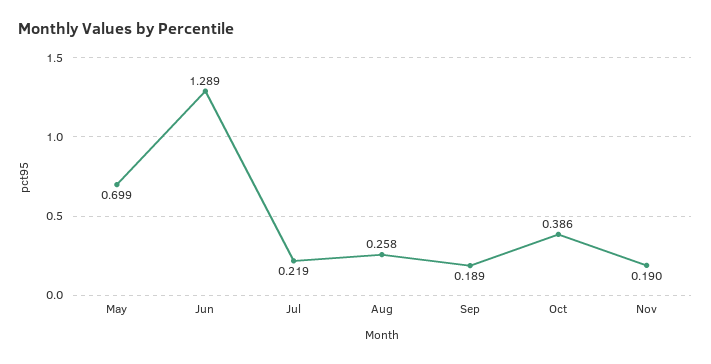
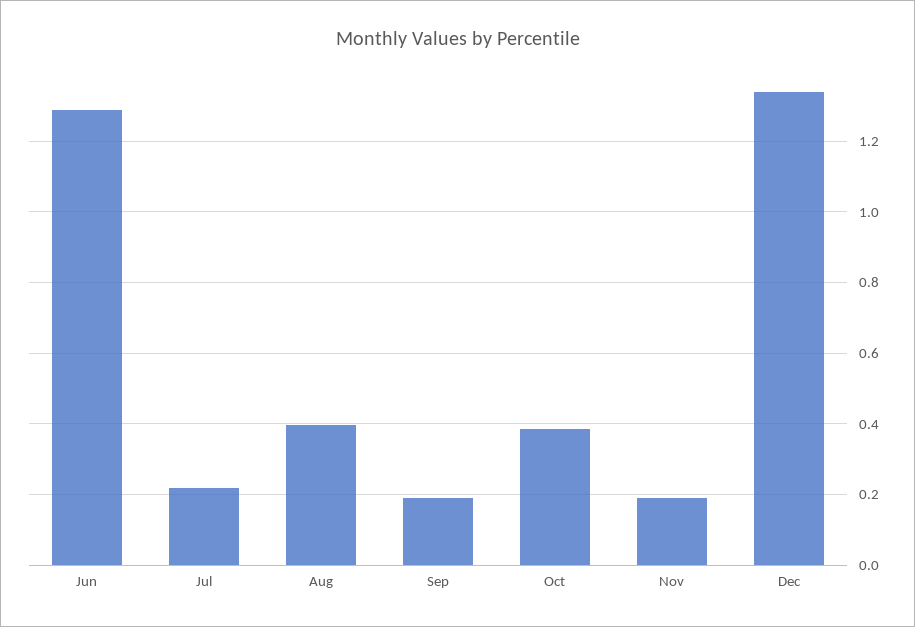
May: 0.699 -> none
Aug: 0.258 -> 0.4
Dec: none -> 1.34

